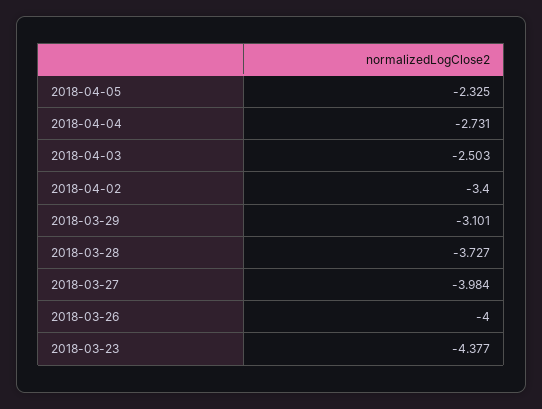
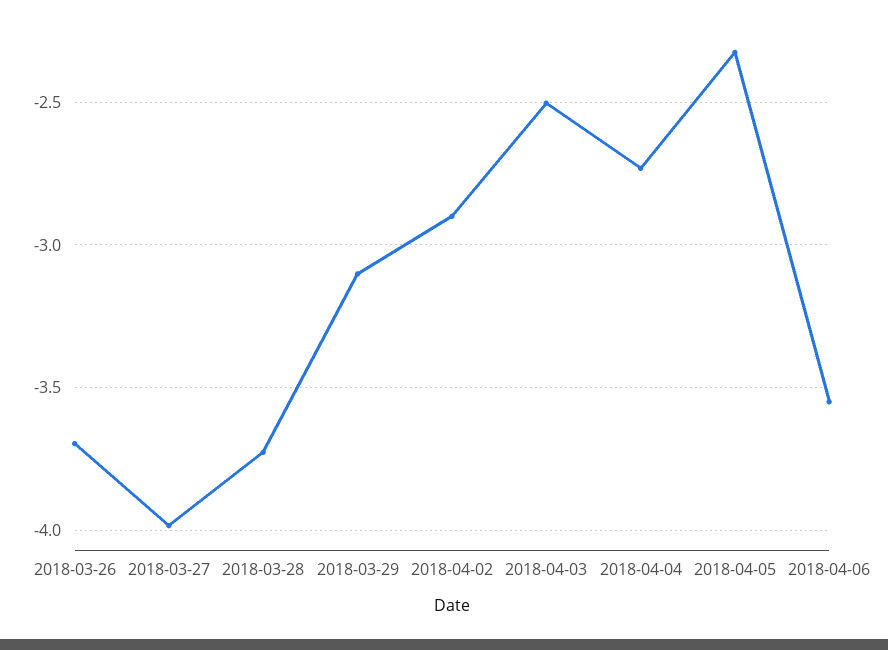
2018-04-02: -3.4 -> -2.9
2018-03-26: -4 -> -3.7
2018-03-23: -4.377 -> none
2018-04-06: none -> -3.55

